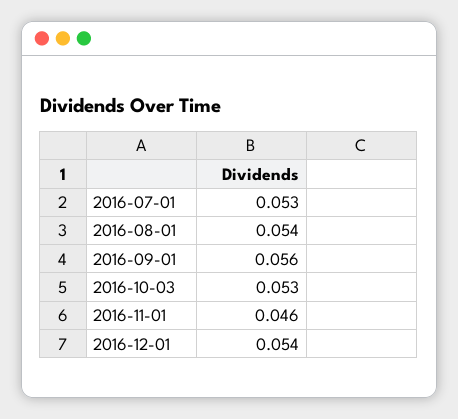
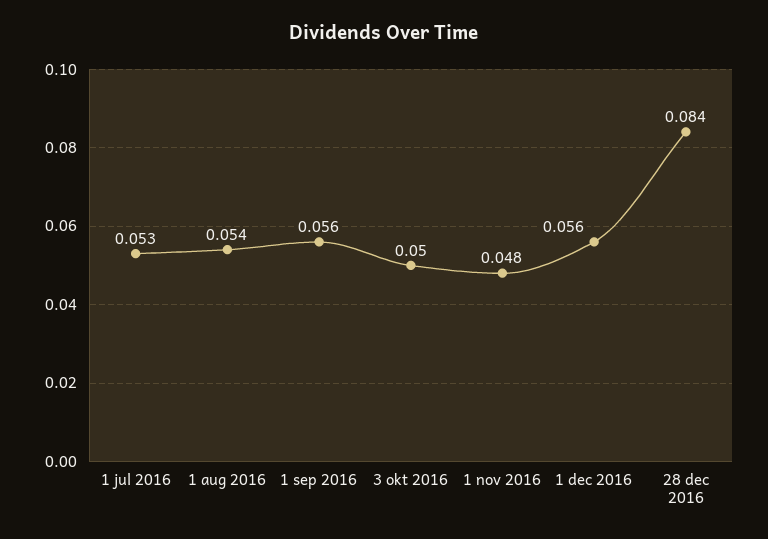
2016-10-03: 0.053 -> 0.05
2016-11-01: 0.046 -> 0.048
2016-12-01: 0.054 -> 0.056
28 dec 2016: none -> 0.084

